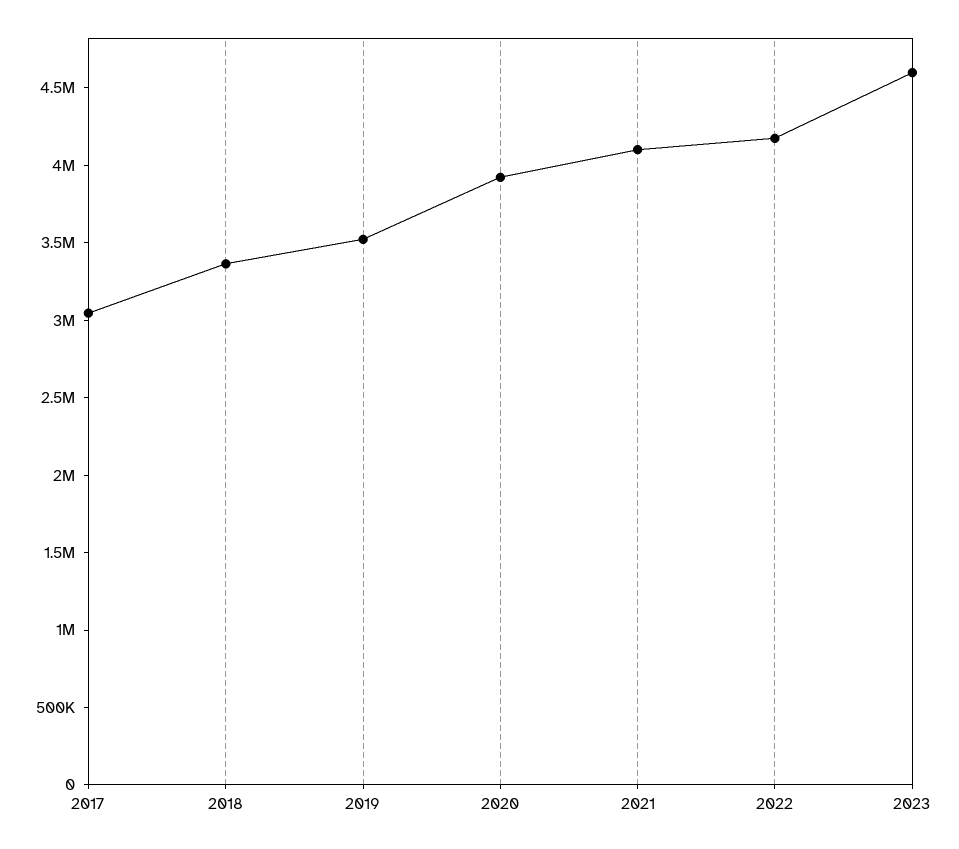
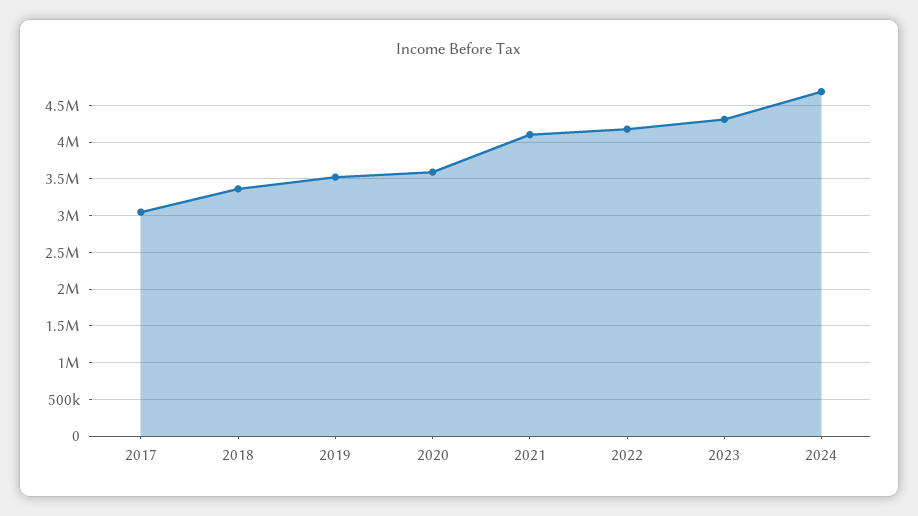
2020: 3900000 -> 3600000
2023: 4600000 -> 4300000
2024: none -> 4700000

